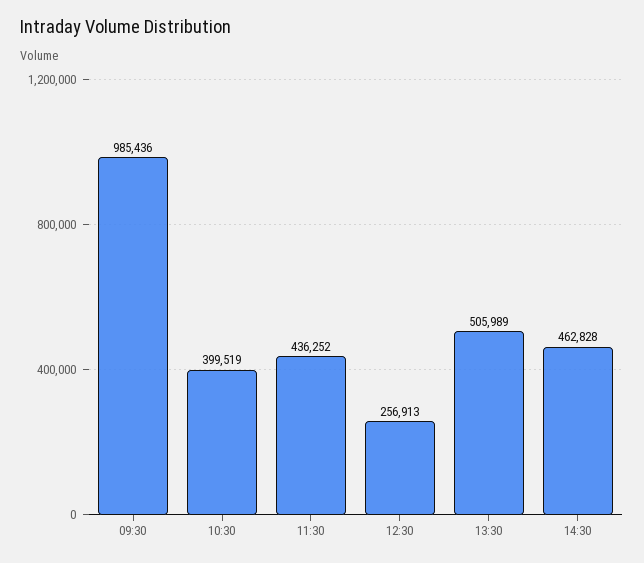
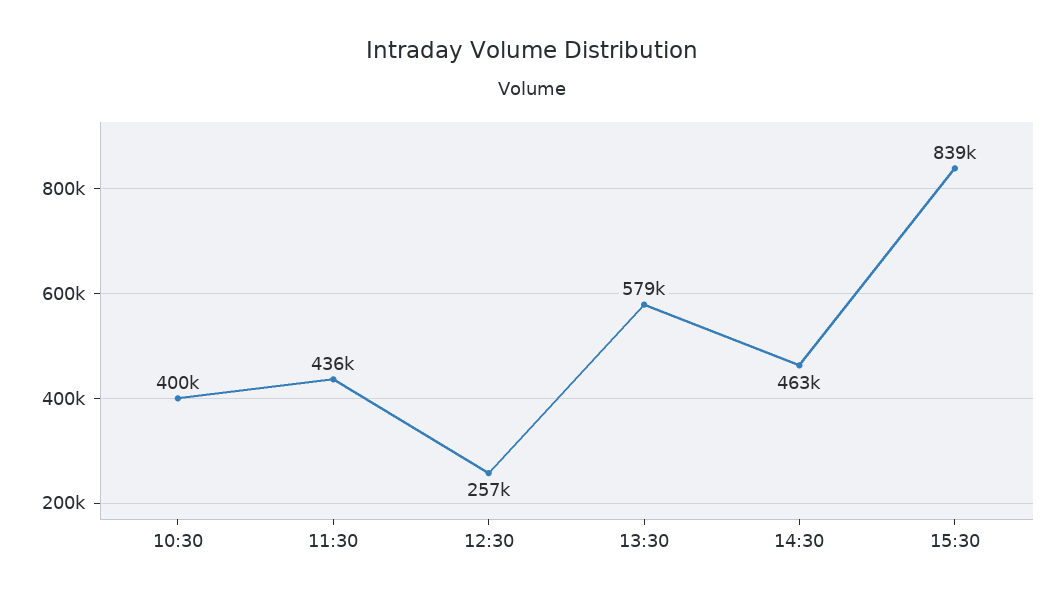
09:30: 985436 -> none
13:30: 505989 -> 579000
15:30: none -> 839000

